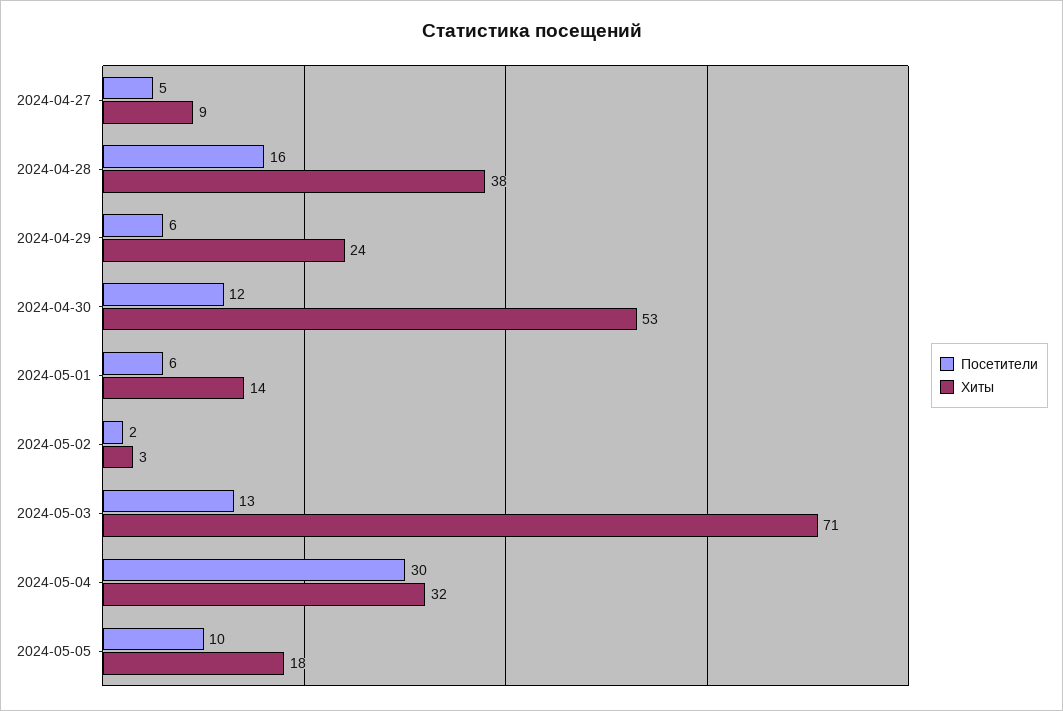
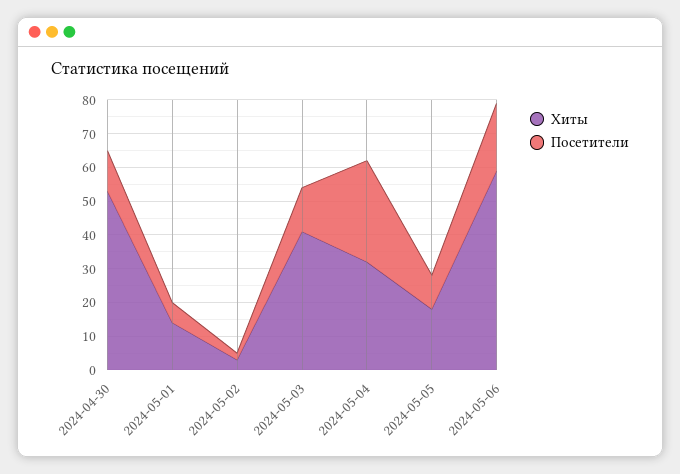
Посетители, 2024-04-27: 5 -> none
Хиты, 2024-04-27: 9 -> none
Посетители, 2024-04-28: 16 -> none
Хиты, 2024-04-28: 38 -> none
Посетители, 2024-04-29: 6 -> none
Хиты, 2024-04-29: 24 -> none
Хиты, 2024-05-03: 71 -> 40
Хиты, 2024-05-06: none -> 60
Посетители, 2024-05-06: none -> 20

